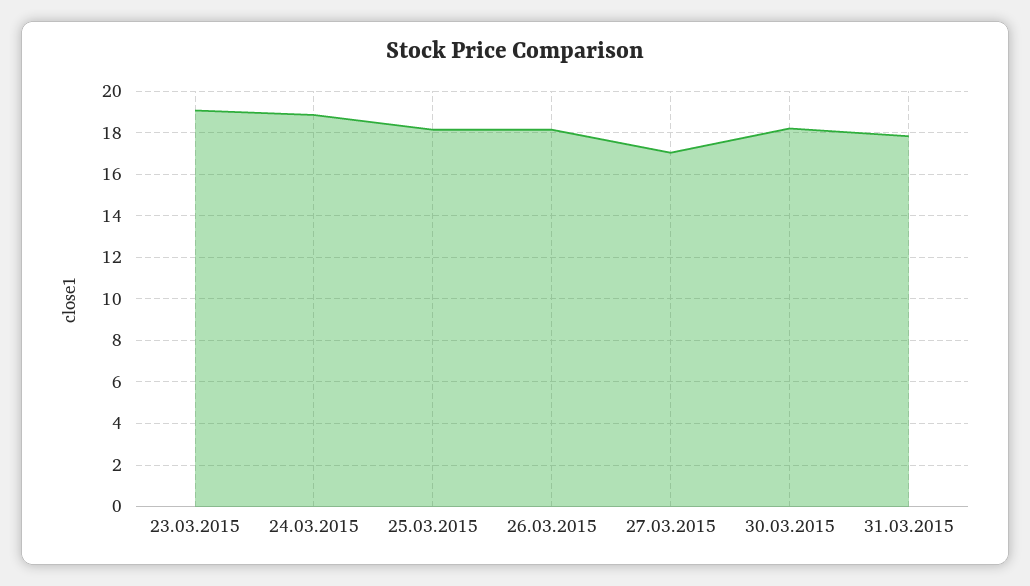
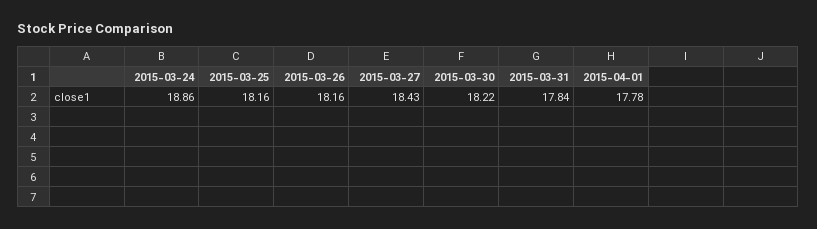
23.03.2015: 19 -> none
27.03.2015: 17 -> 18.43
2015-04-01: none -> 17.78

